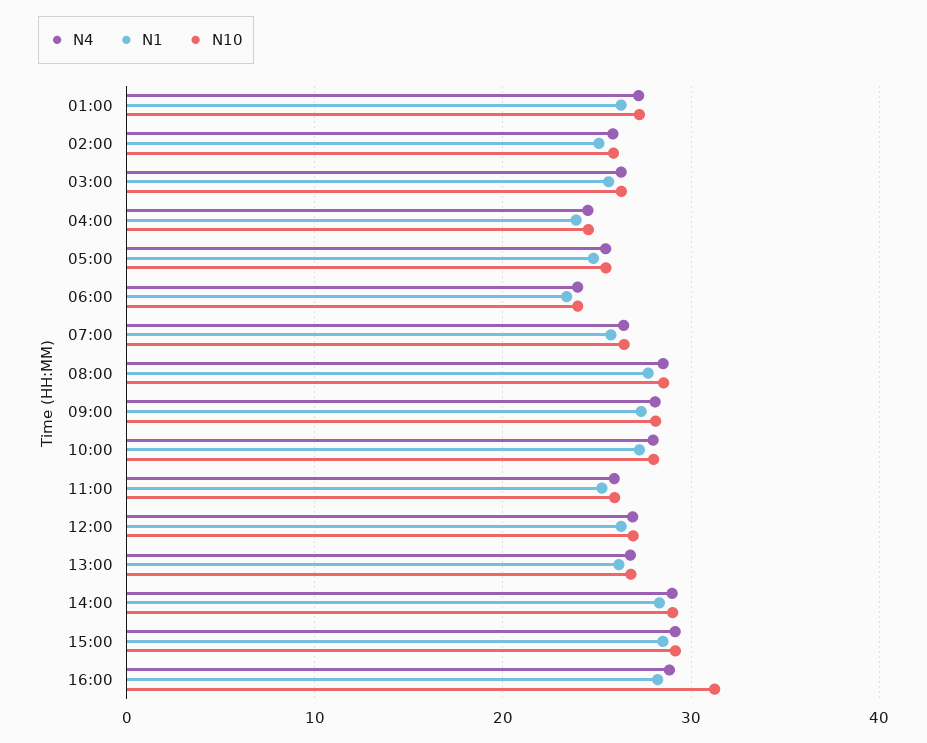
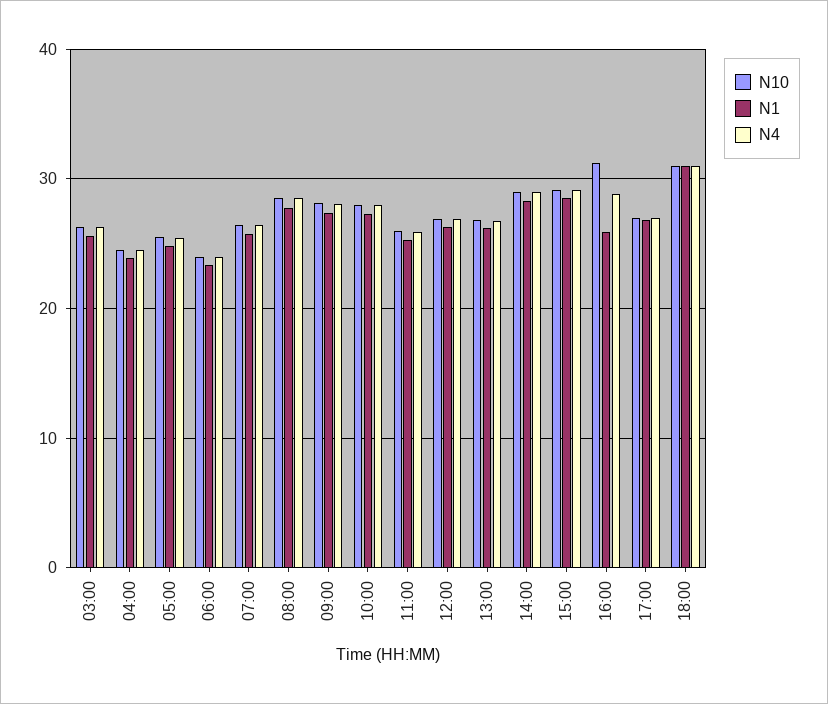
N4, 01:00: 27 -> none
N1, 01:00: 26 -> none
N10, 01:00: 27 -> none
N4, 02:00: 26 -> none
N1, 02:00: 25 -> none
N10, 02:00: 26 -> none
N1, 16:00: 28 -> 26
N10, 17:00: none -> 27
N1, 17:00: none -> 27
N4, 17:00: none -> 27
N10, 18:00: none -> 31
N1, 18:00: none -> 31
N4, 18:00: none -> 31

